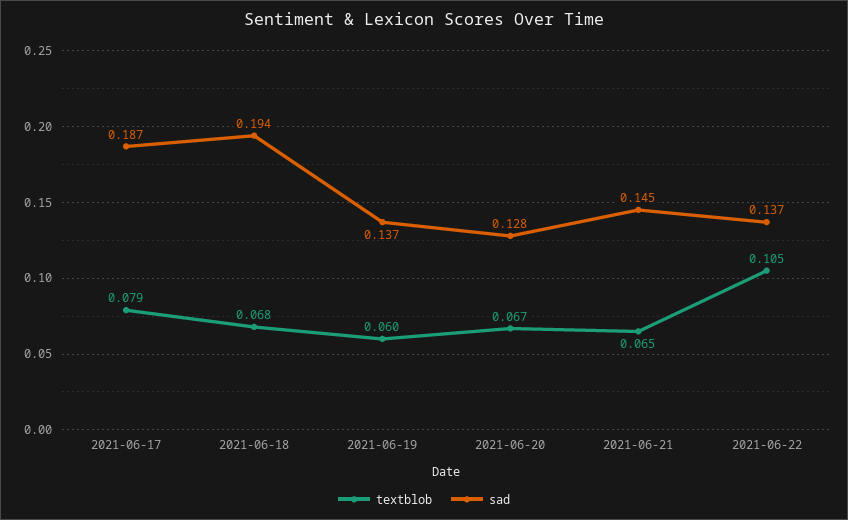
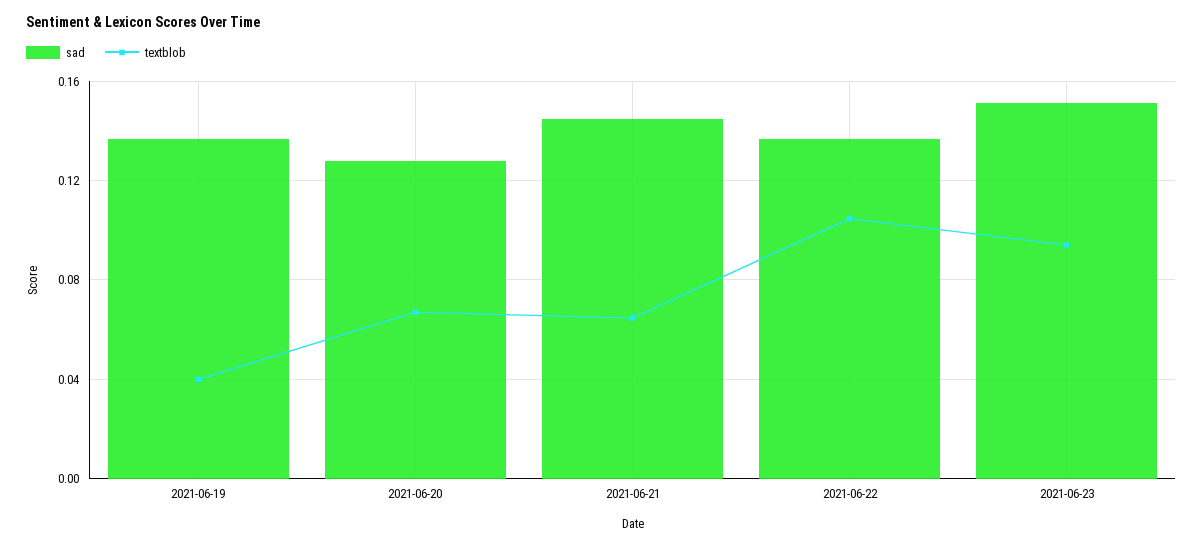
textblob, 2021-06-17: 0.079 -> none
sad, 2021-06-17: 0.187 -> none
textblob, 2021-06-18: 0.068 -> none
sad, 2021-06-18: 0.194 -> none
textblob, 2021-06-19: 0.06 -> 0.04
sad, 2021-06-23: none -> 0.15
textblob, 2021-06-23: none -> 0.095

